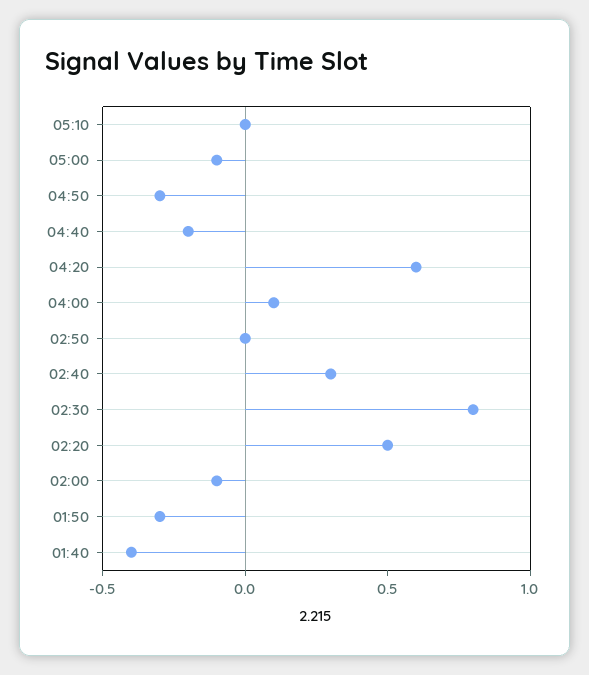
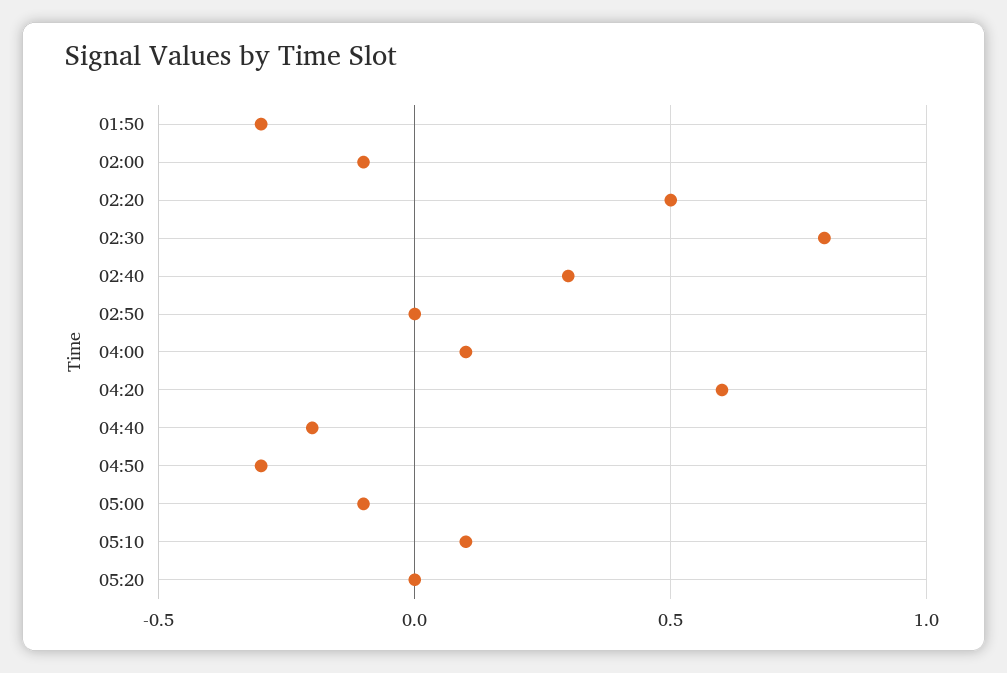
05:10: 0 -> 0.1
01:40: -0.4 -> none
05:20: none -> 0

